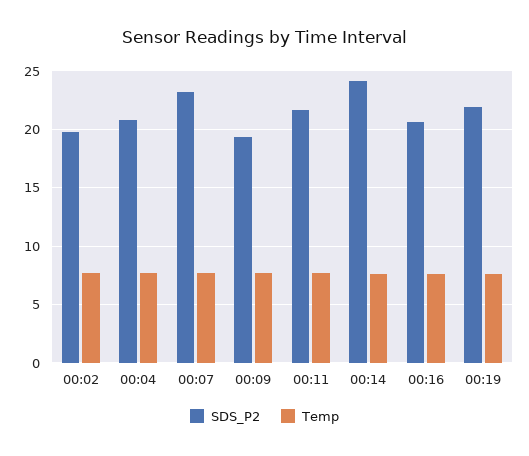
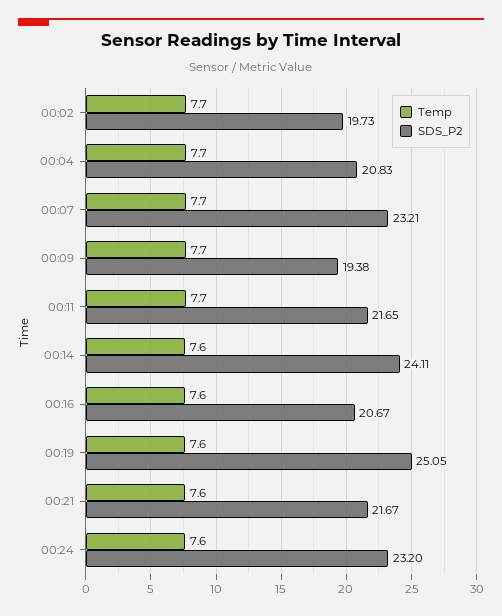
SDS_P2, 00:19: 22 -> 25.05
Temp, 00:21: none -> 7.6
SDS_P2, 00:21: none -> 21.67
Temp, 00:24: none -> 7.6
SDS_P2, 00:24: none -> 23.2

